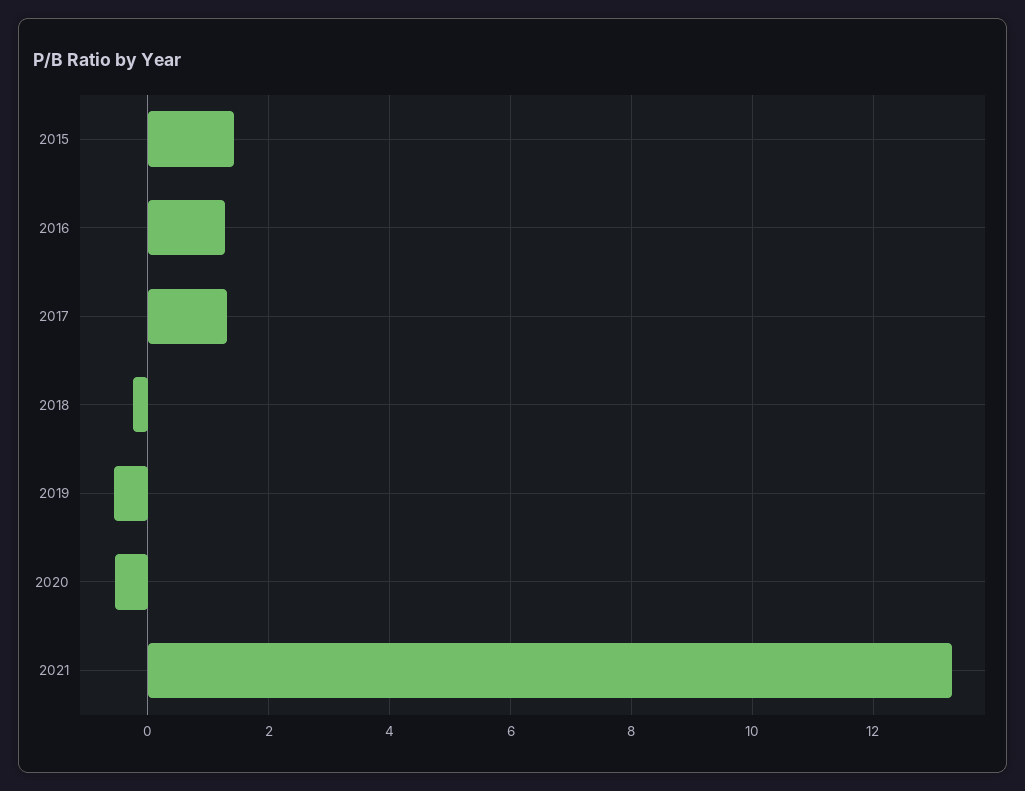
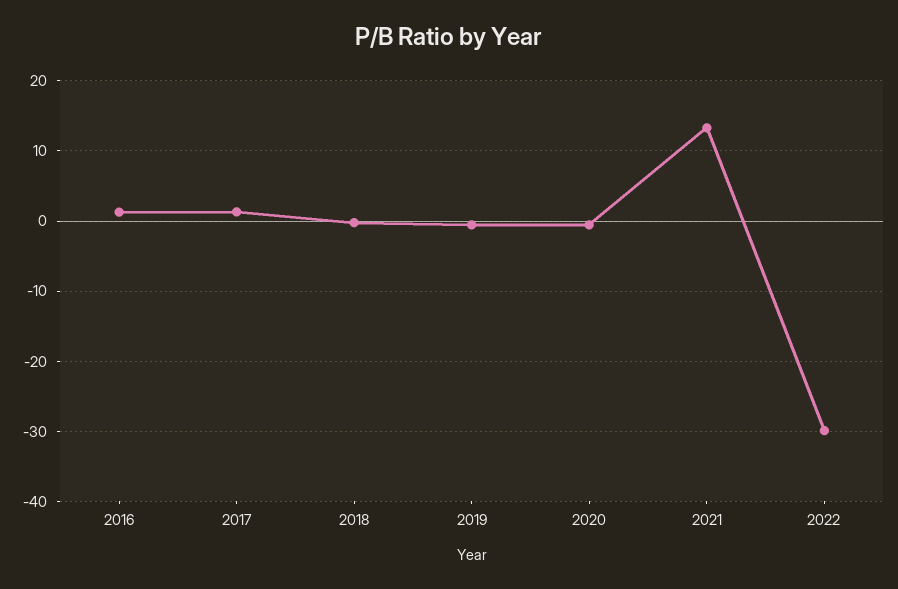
2015: 1.4 -> none
2022: none -> -30

